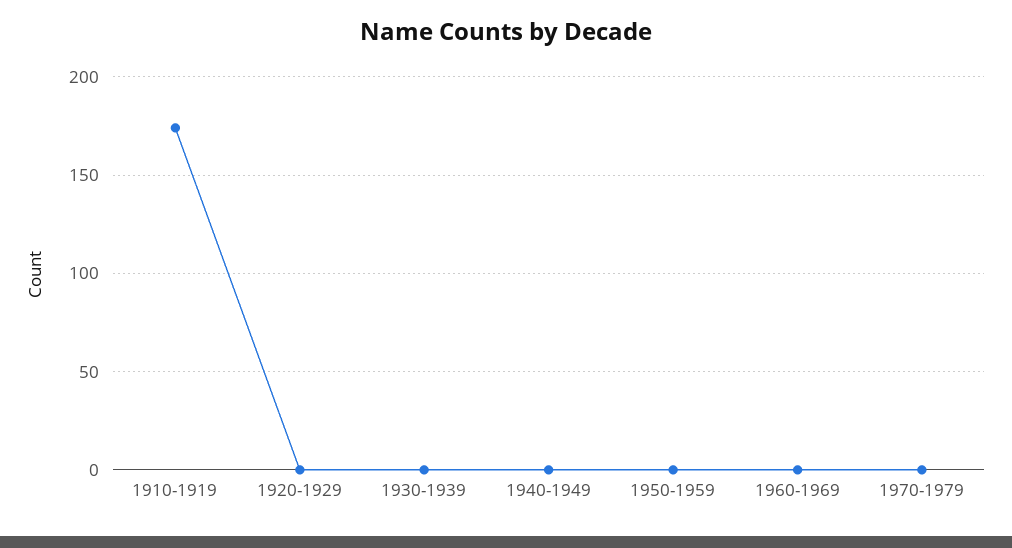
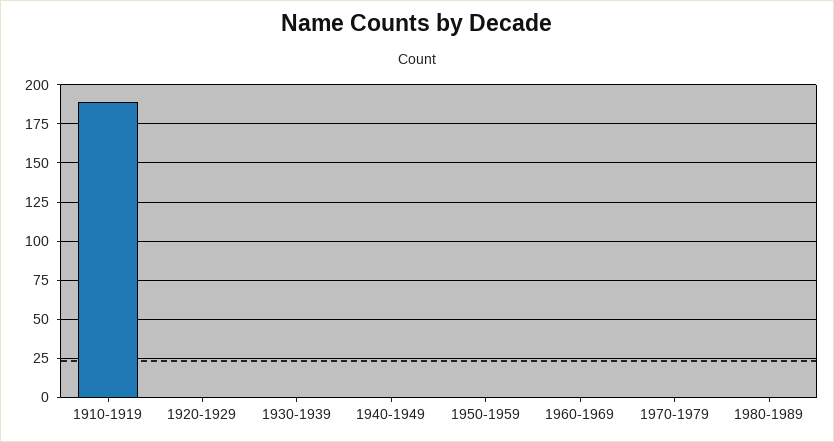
1910-1919: 175 -> 190
1980-1989: none -> 0

